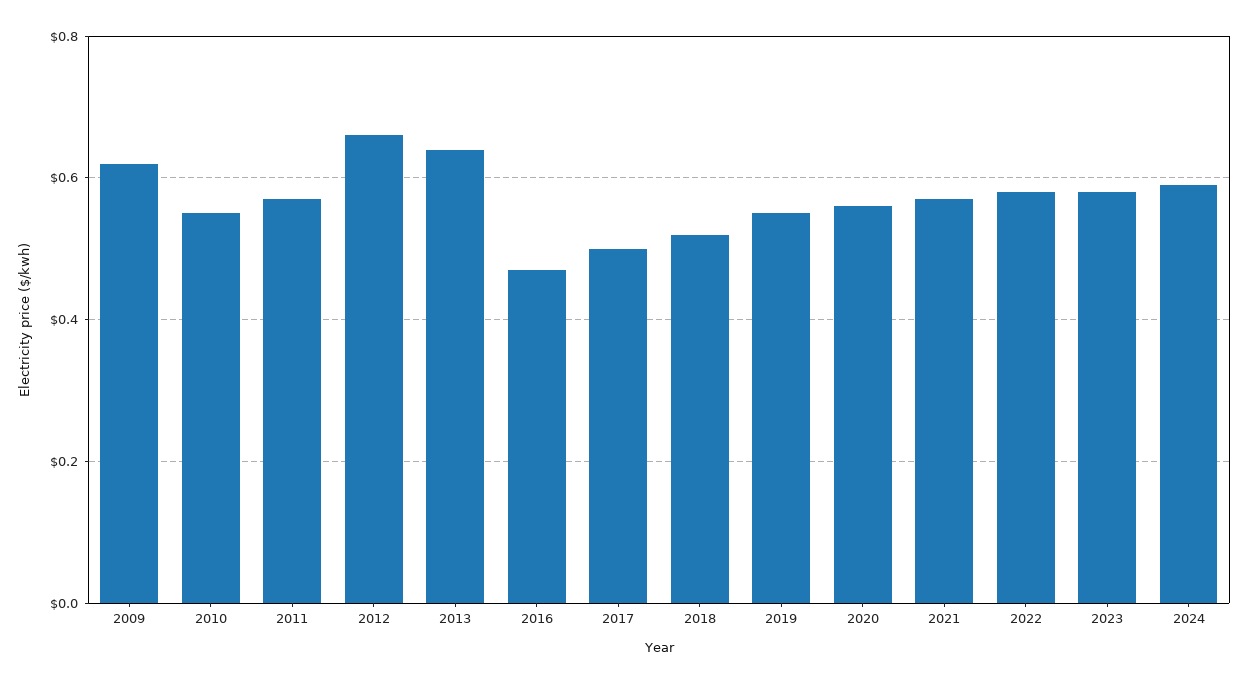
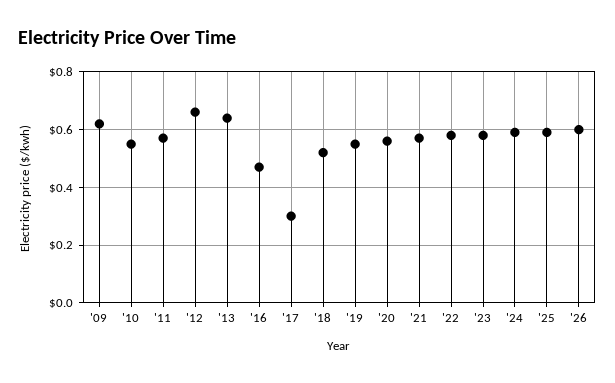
2017: 0.5 -> 0.3
'25: none -> 0.6
'26: none -> 0.6

